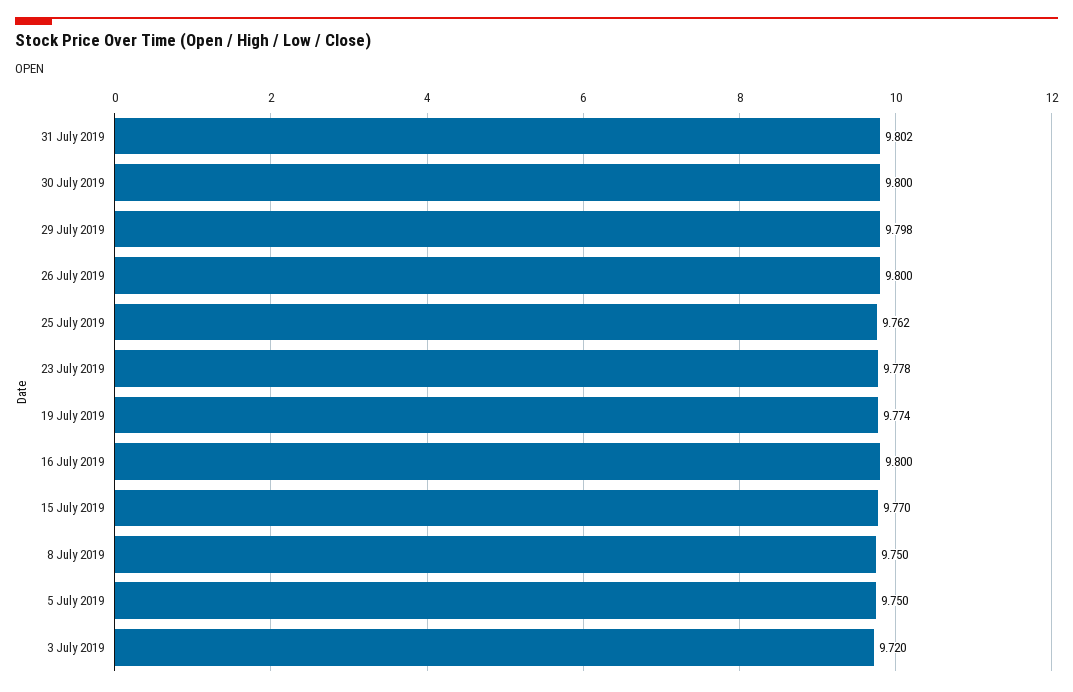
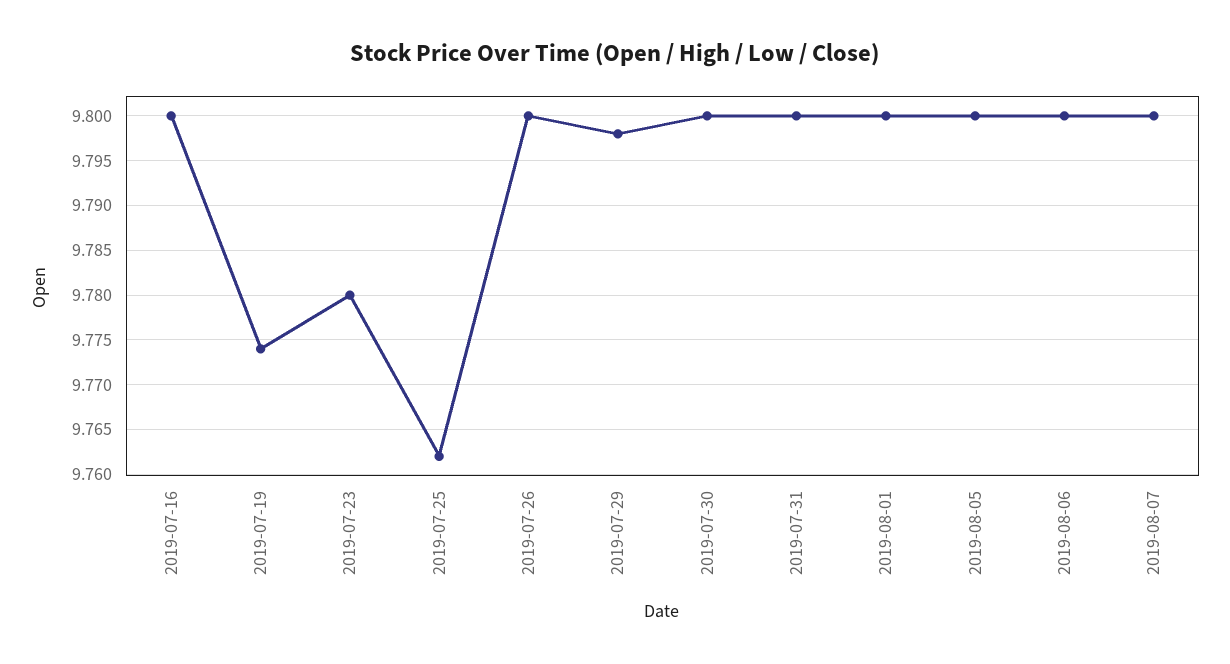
31 July 2019: 9.802 -> 9.8
23 July 2019: 9.778 -> 9.78
15 July 2019: 9.77 -> none
8 July 2019: 9.75 -> none
5 July 2019: 9.75 -> none
3 July 2019: 9.72 -> none
2019-08-01: none -> 9.8
2019-08-05: none -> 9.8
2019-08-06: none -> 9.8
2019-08-07: none -> 9.8

